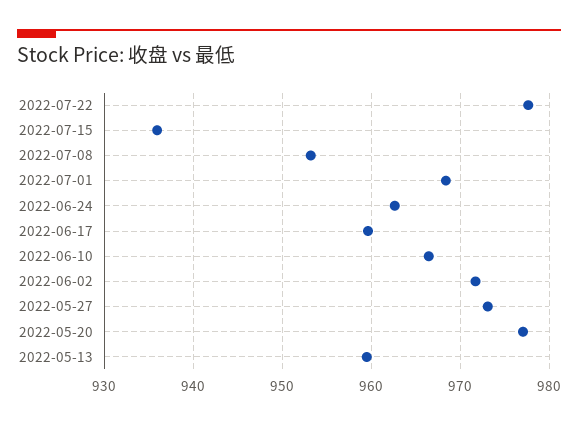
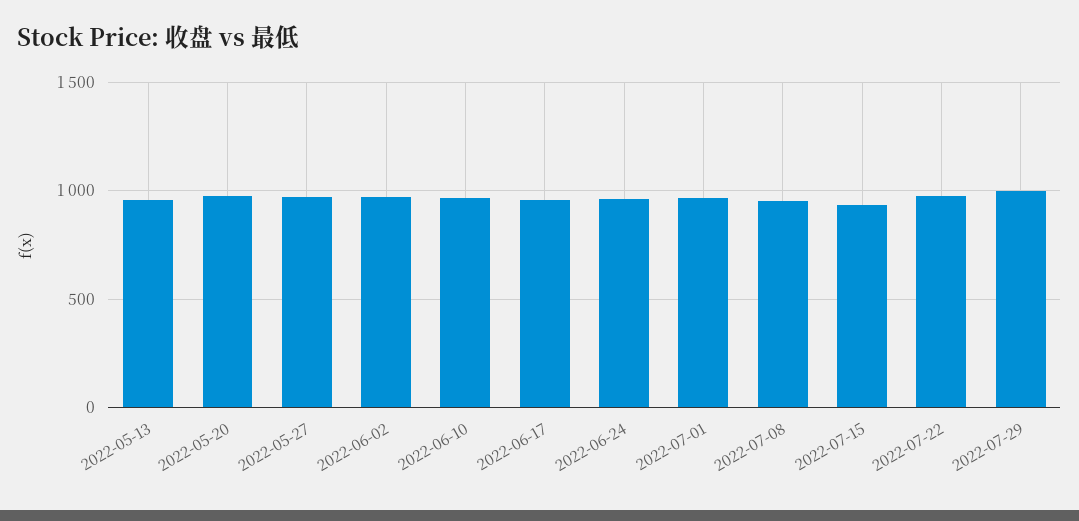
2022-07-29: none -> 1000

